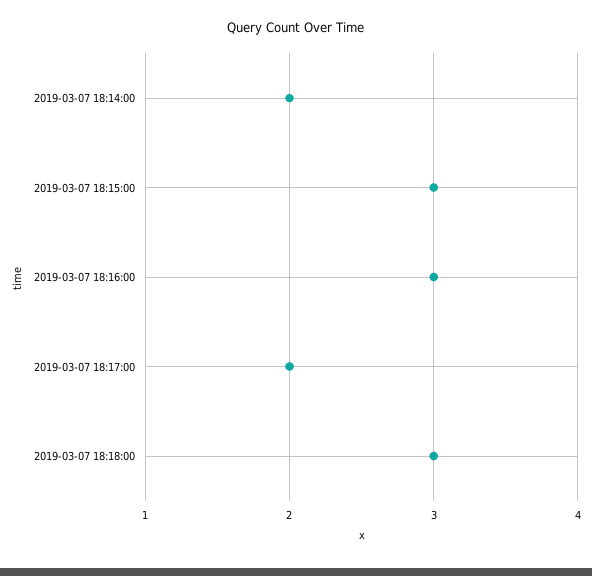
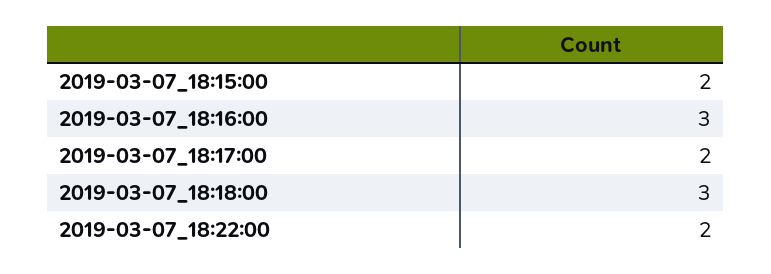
2019-03-07 18:14:00: 2 -> none
2019-03-07 18:15:00: 3 -> 2
2019-03-07_18:22:00: none -> 2

